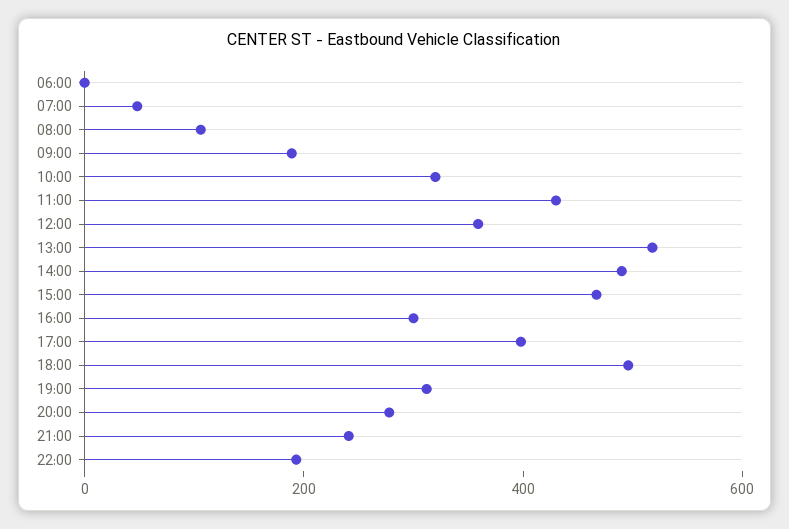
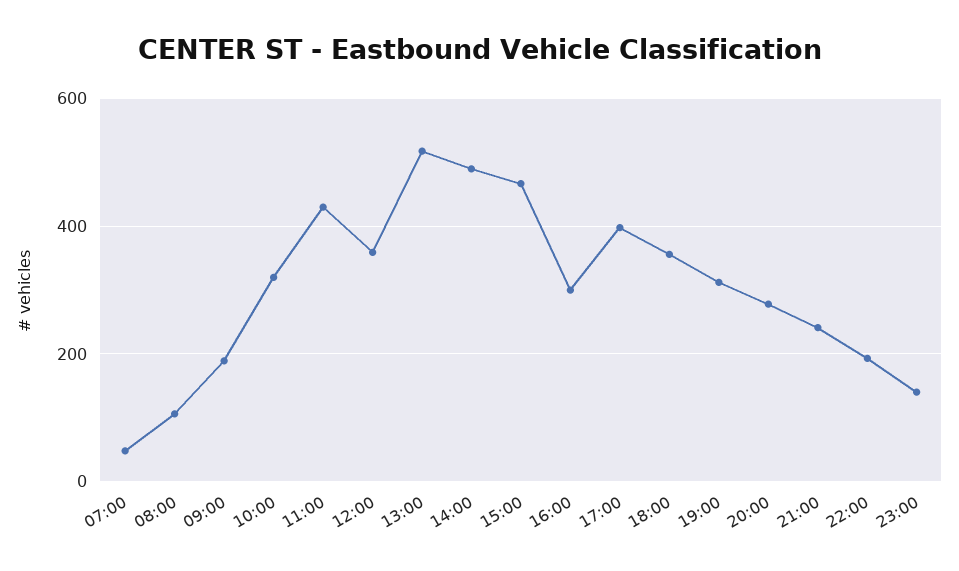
06:00: 0 -> none
18:00: 500 -> 360
23:00: none -> 140

